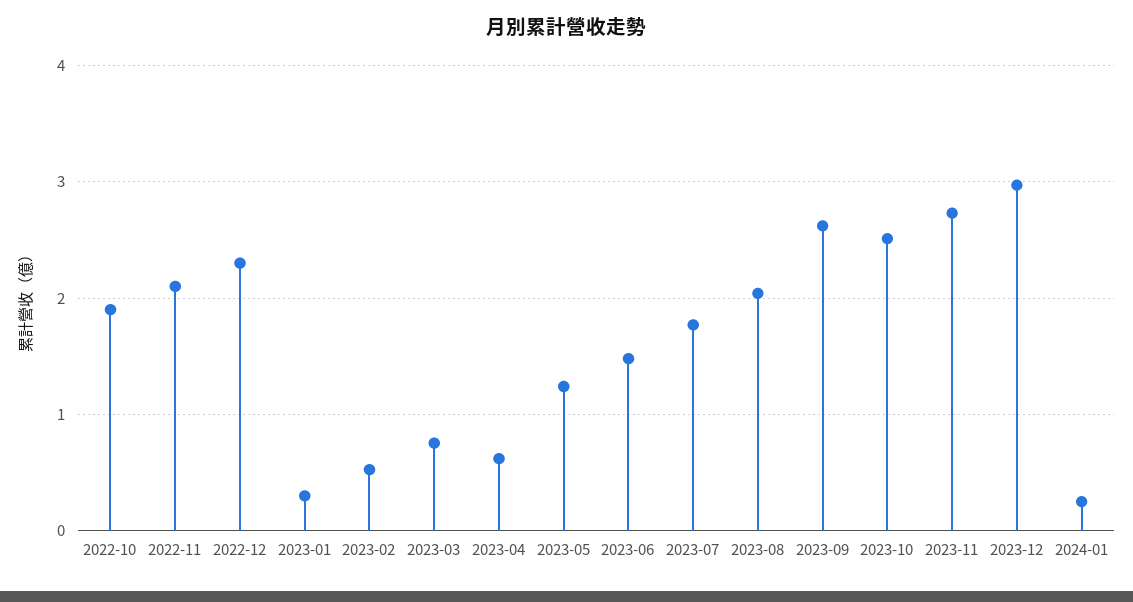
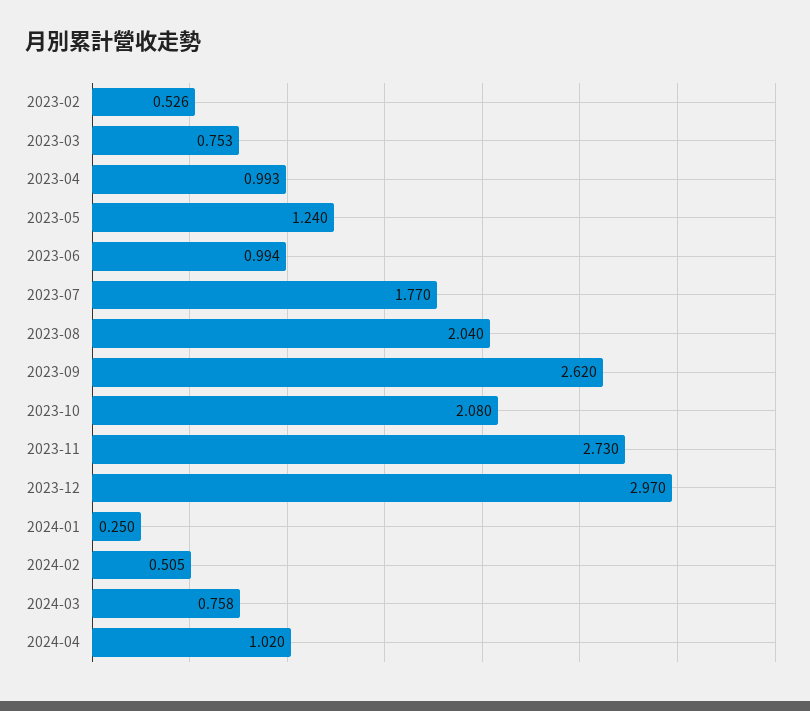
2022-10: 1.9 -> none
2022-11: 2.1 -> none
2022-12: 2.3 -> none
2023-01: 0.3 -> none
2023-04: 0.6 -> 0.993
2023-06: 1.5 -> 0.994
2023-10: 2.5 -> 2.08
2024-02: none -> 0.505
2024-03: none -> 0.758
2024-04: none -> 1.02

